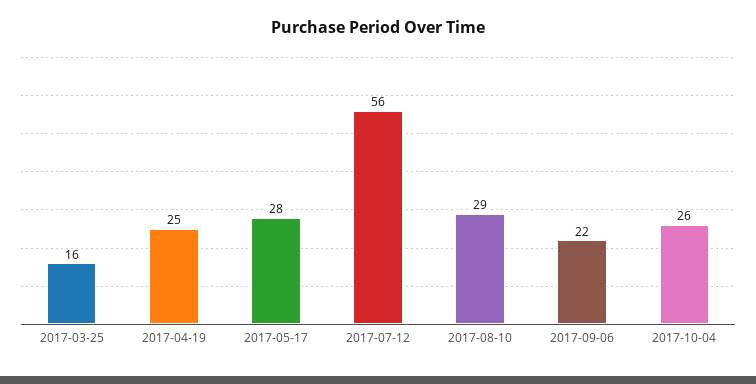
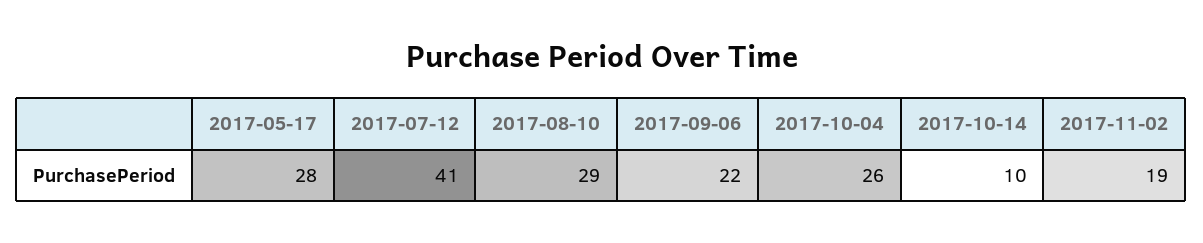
2017-03-25: 16 -> none
2017-04-19: 25 -> none
2017-07-12: 56 -> 41
2017-10-14: none -> 10
2017-11-02: none -> 19

